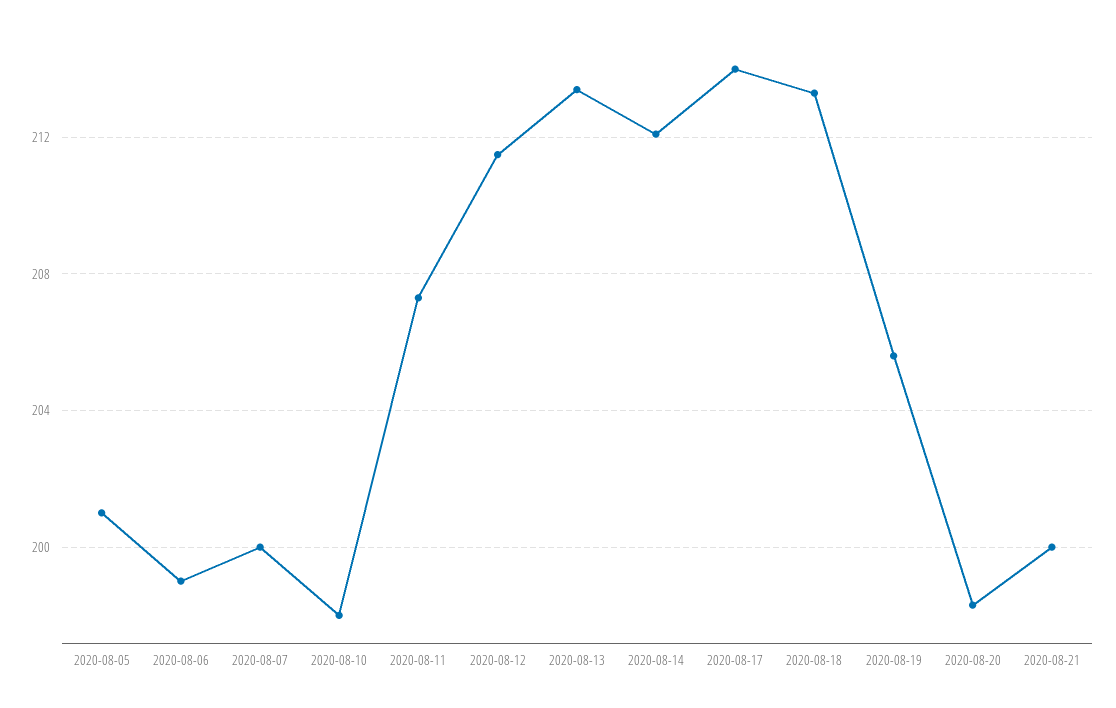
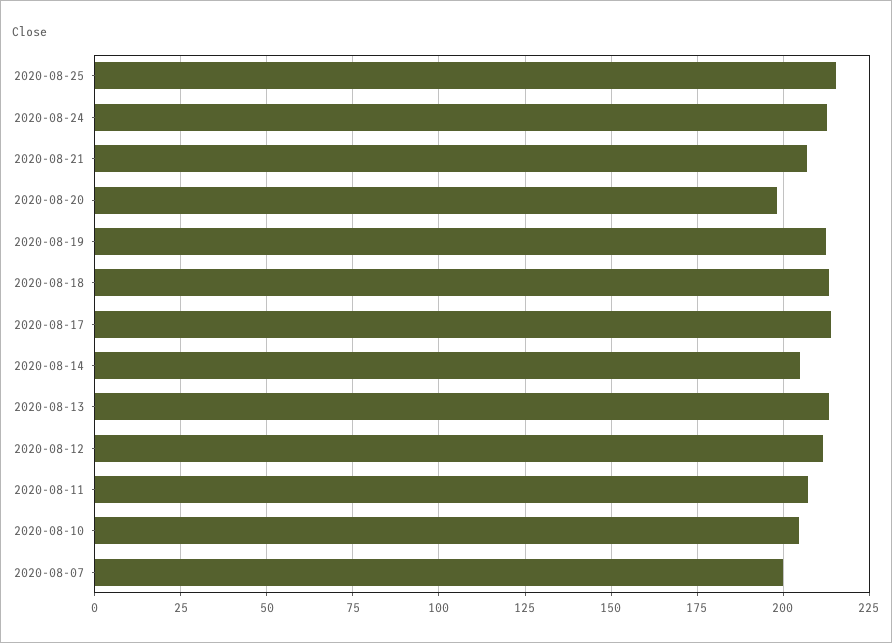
2020-08-05: 201 -> none
2020-08-06: 199 -> none
2020-08-10: 198 -> 205
2020-08-14: 212 -> 205
2020-08-19: 205.5 -> 212.5
2020-08-21: 200 -> 207.5
2020-08-25: none -> 215
2020-08-24: none -> 212.5

